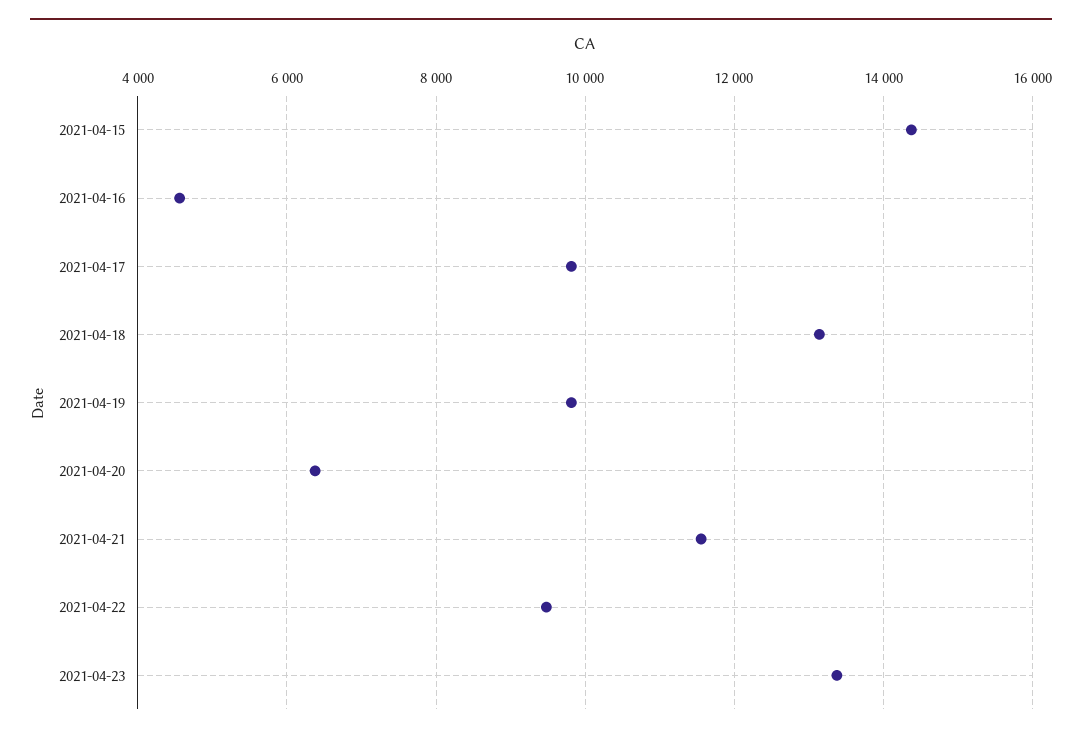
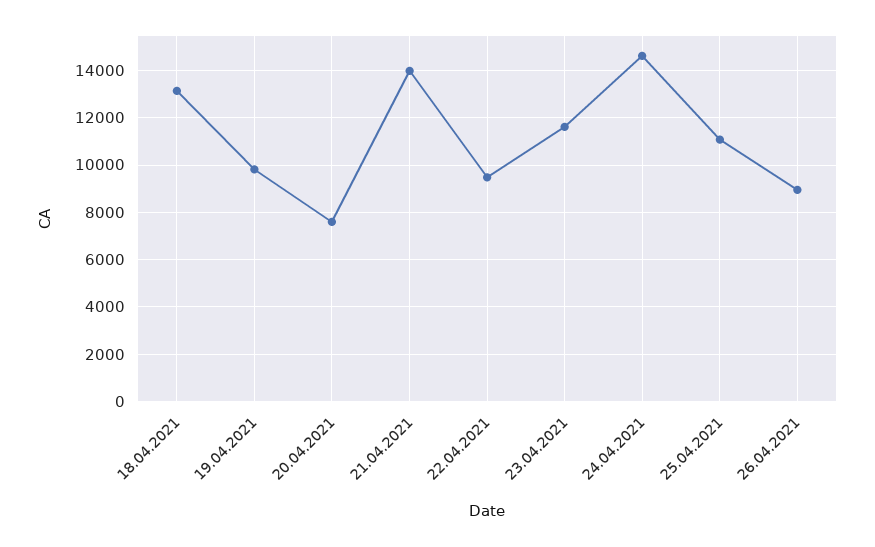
2021-04-15: 14400 -> none
2021-04-16: 4600 -> none
2021-04-17: 9800 -> none
2021-04-20: 6400 -> 7500
2021-04-21: 11600 -> 14000
2021-04-23: 13400 -> 11500
24.04.2021: none -> 14500
25.04.2021: none -> 11000
26.04.2021: none -> 9000

